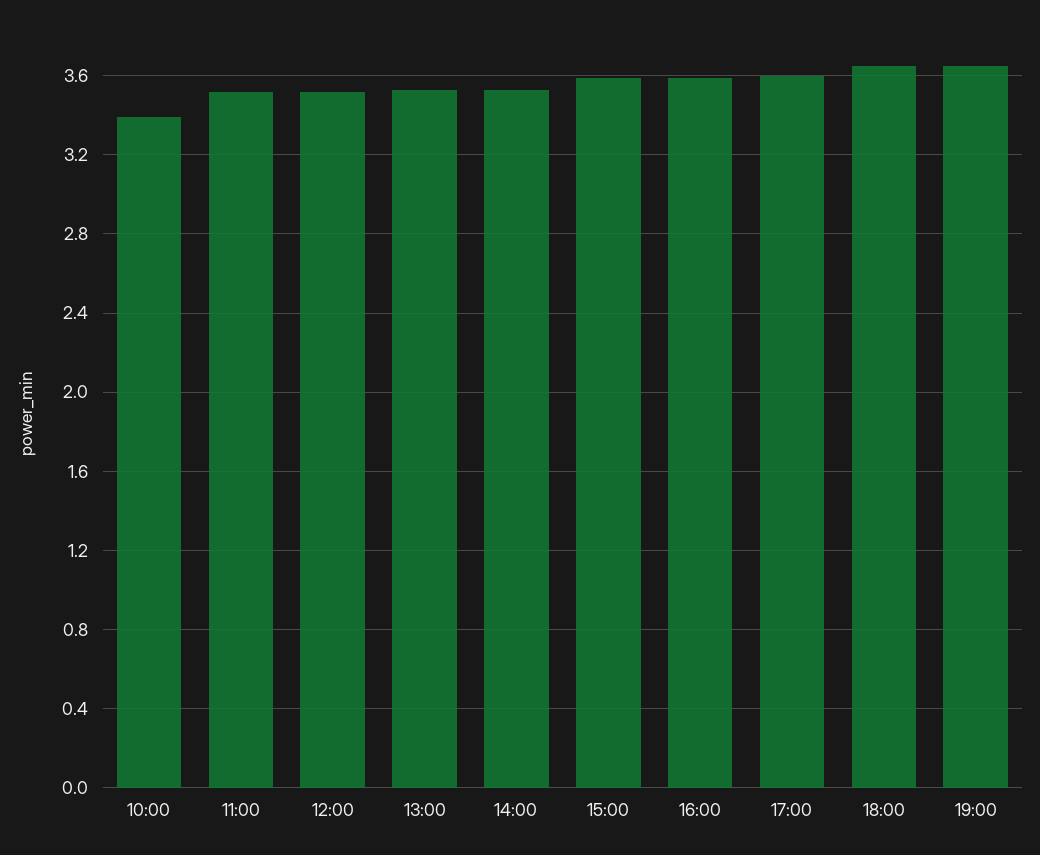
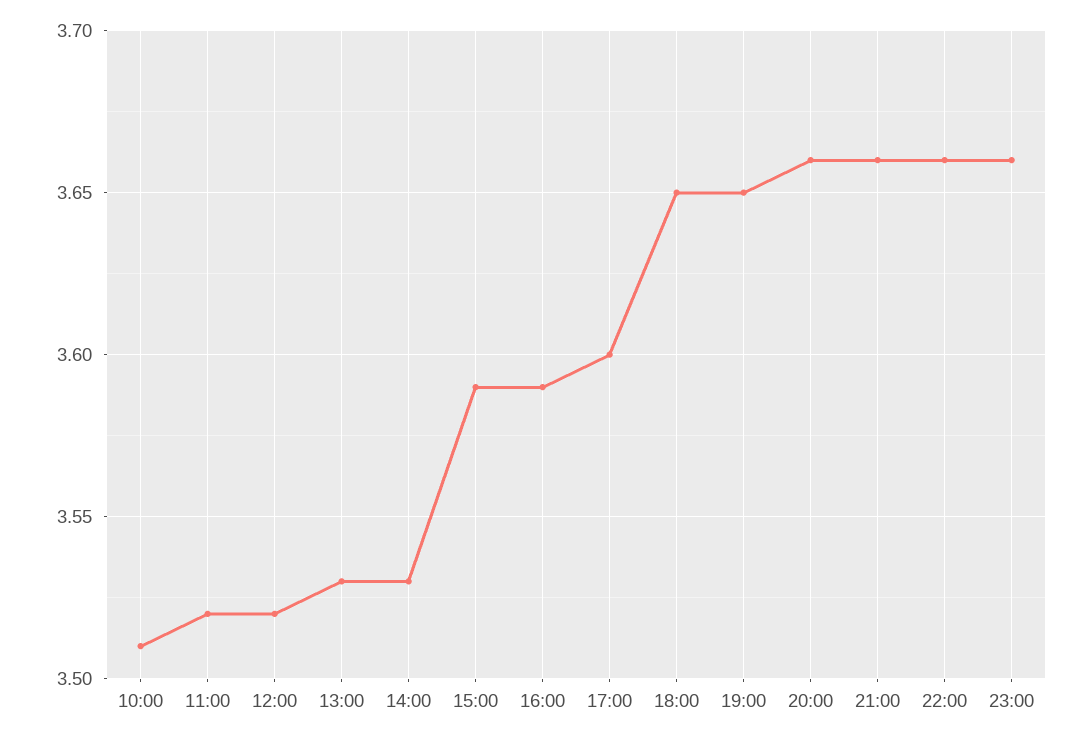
10:00: 3.4 -> 3.51
20:00: none -> 3.66
21:00: none -> 3.66
22:00: none -> 3.66
23:00: none -> 3.66

